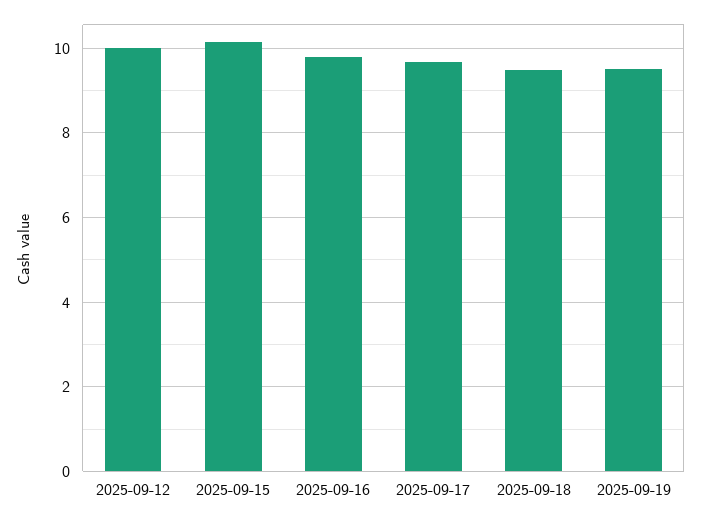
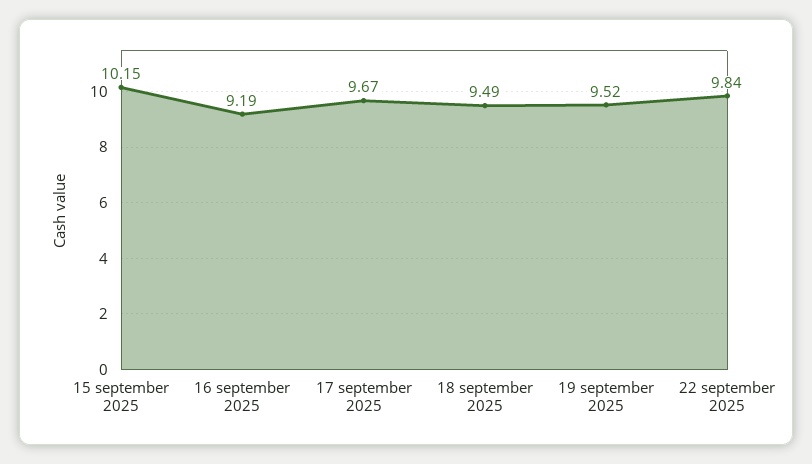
2025-09-12: 10 -> none
2025-09-16: 9.8 -> 9.19
22 september 2025: none -> 9.84

